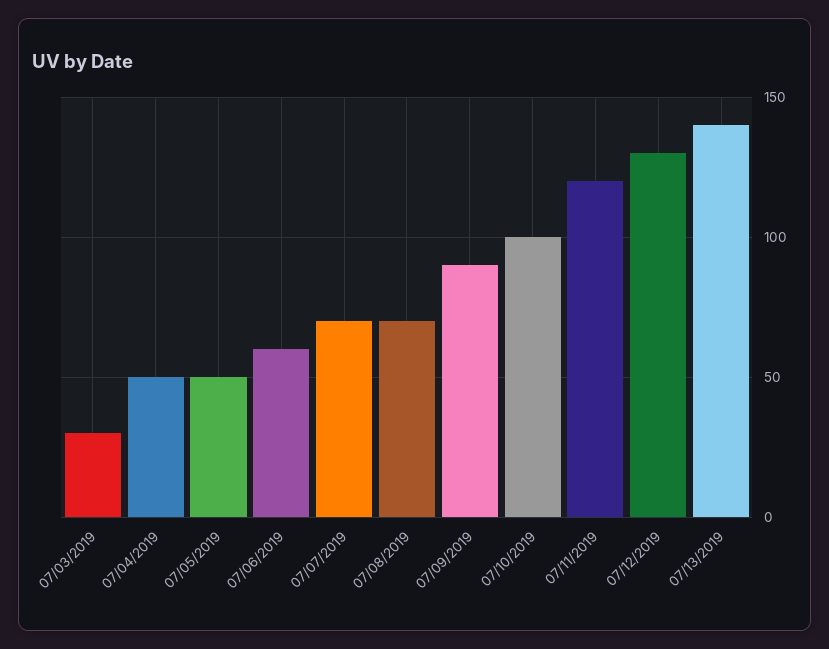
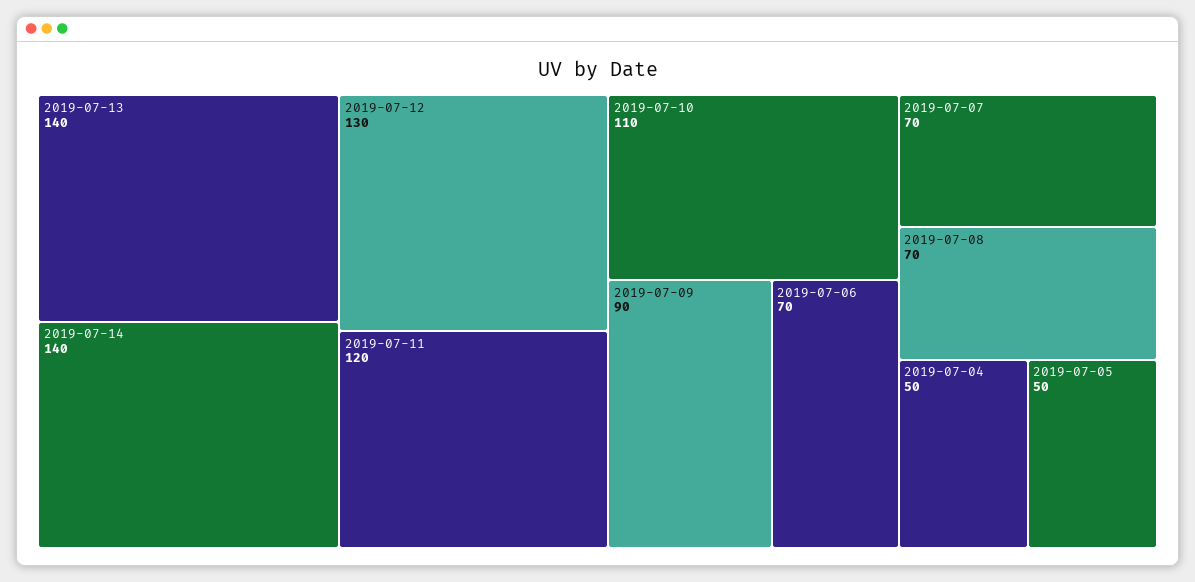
07/03/2019: 30 -> none
07/06/2019: 60 -> 70
07/10/2019: 100 -> 110
2019-07-14: none -> 140

